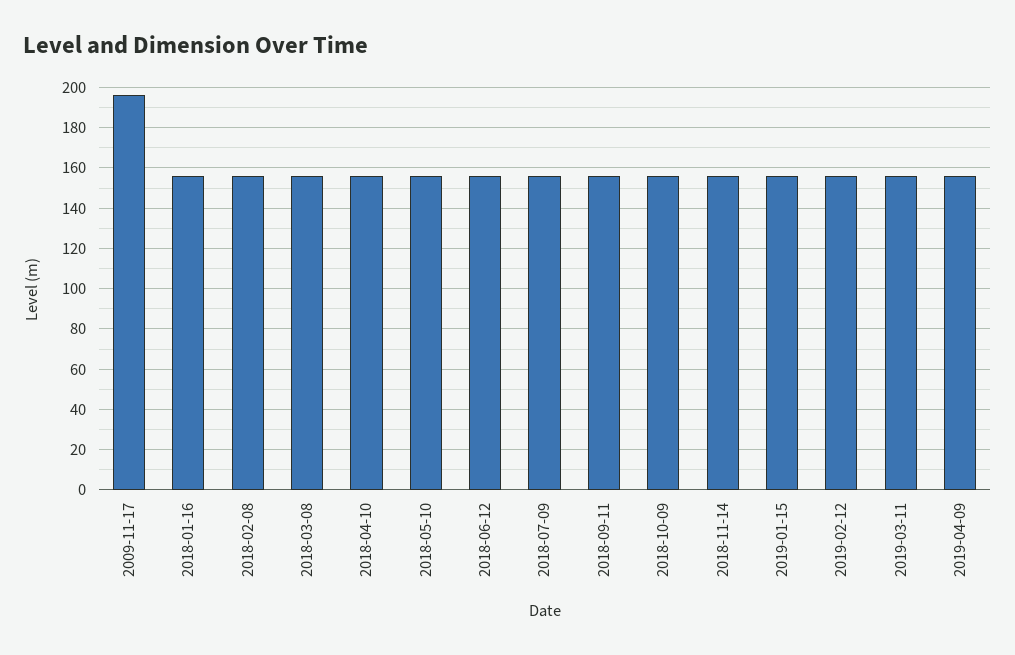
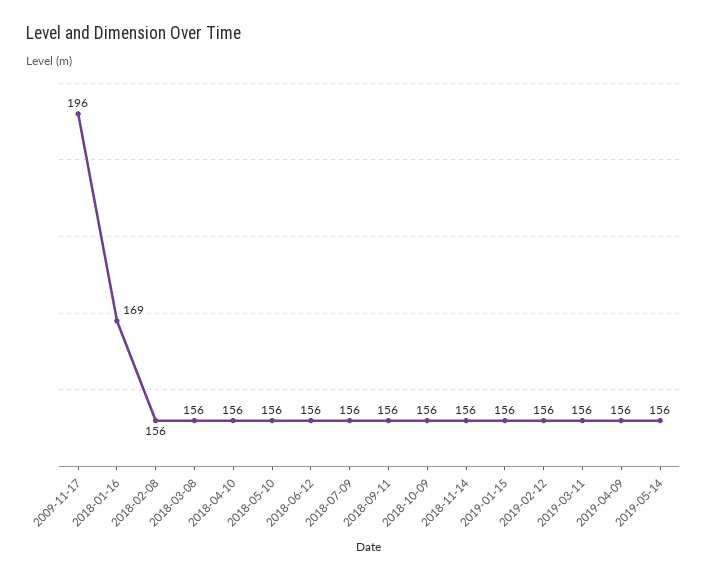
2018-01-16: 155 -> 169
2019-05-14: none -> 156

